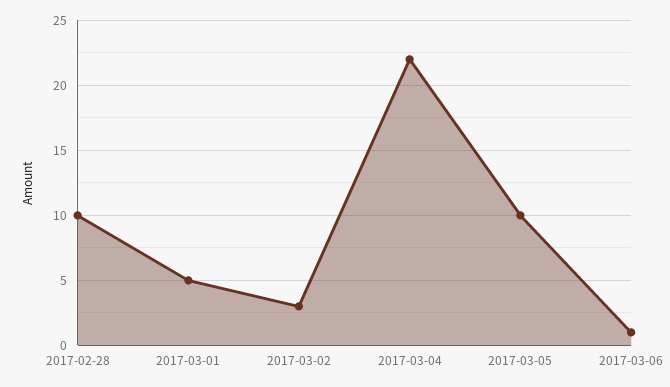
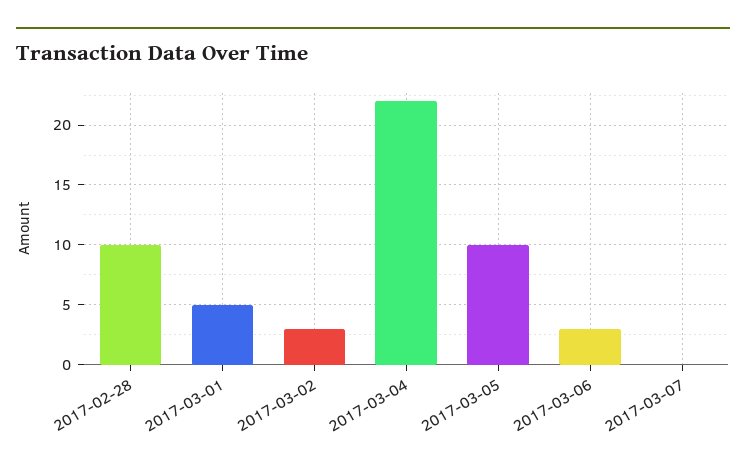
2017-03-06: 1 -> 3
2017-03-07: none -> 0

